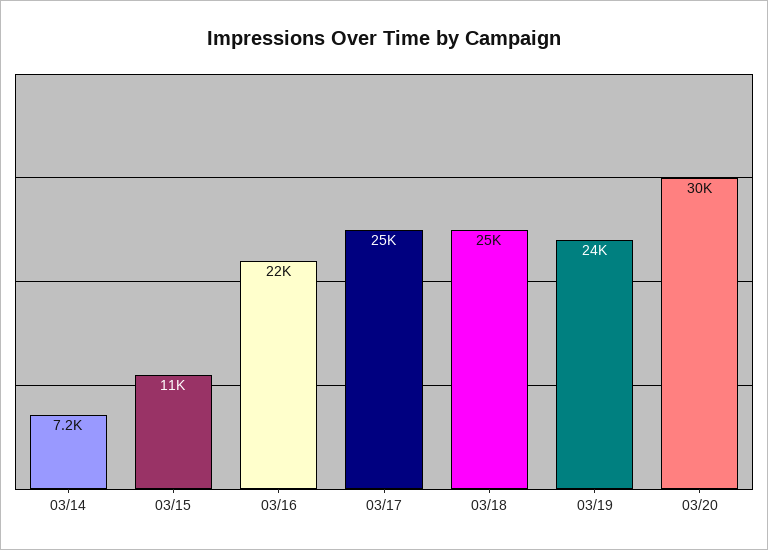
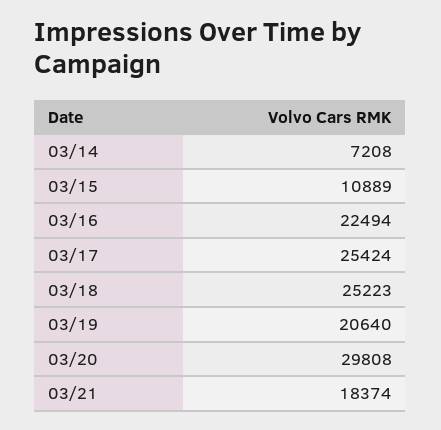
03/19: 24000 -> 20640
03/21: none -> 18374

